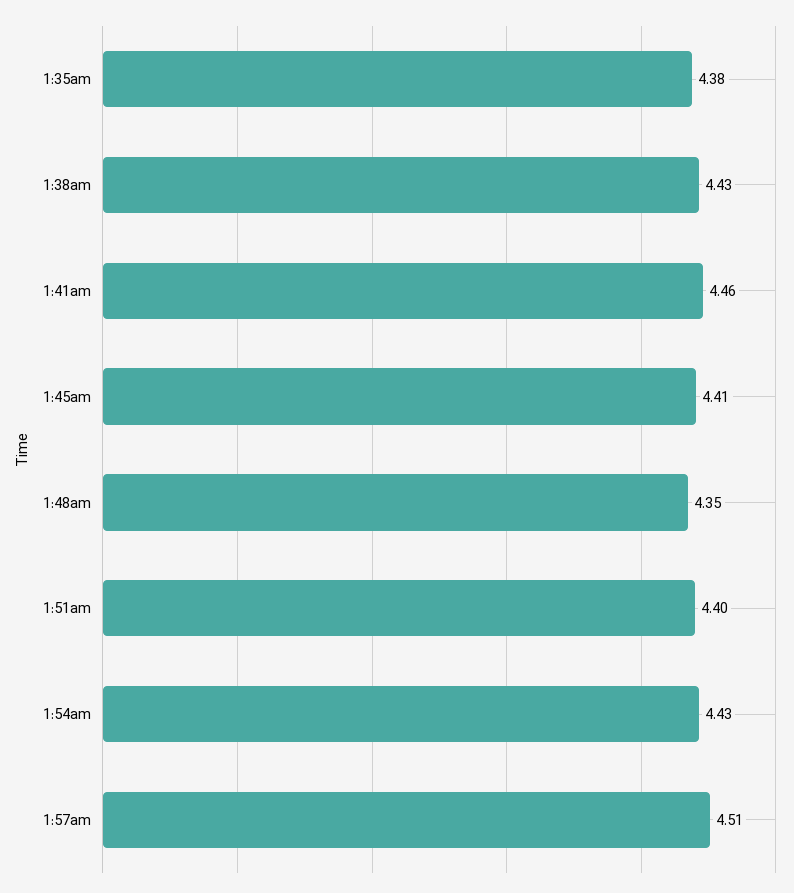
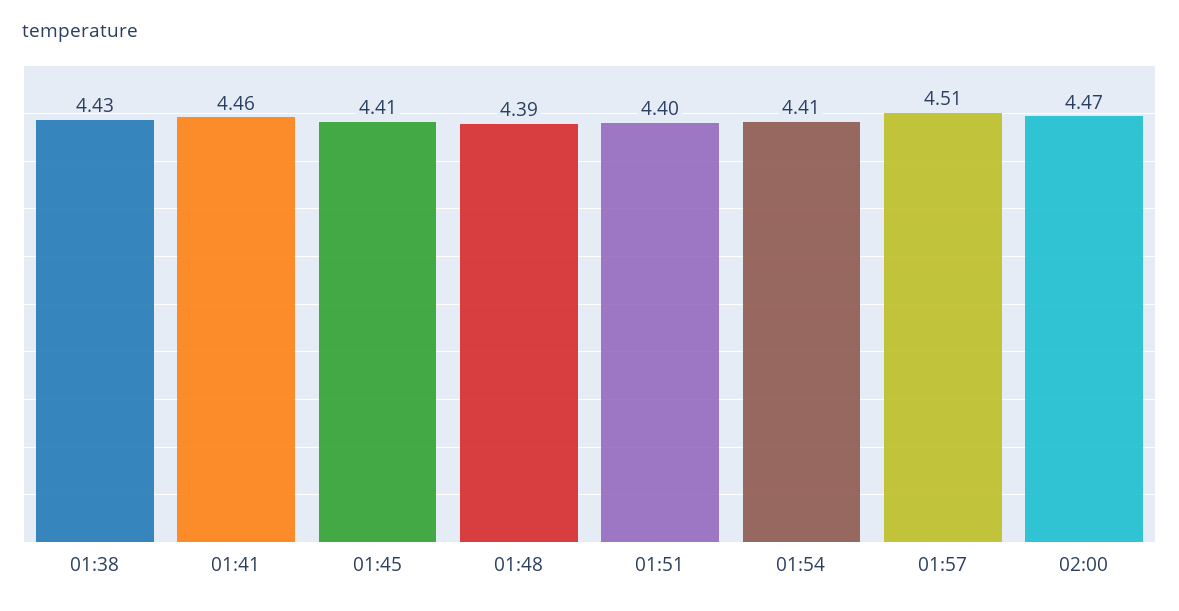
1:35am: 4.38 -> none
1:48am: 4.35 -> 4.39
1:54am: 4.43 -> 4.41
02:00: none -> 4.47

